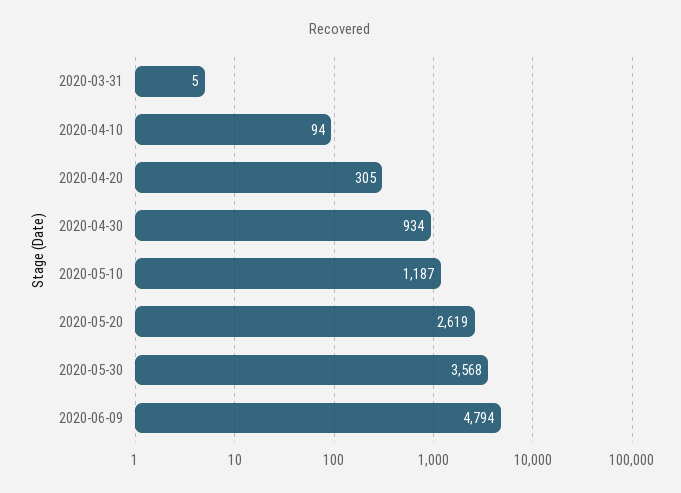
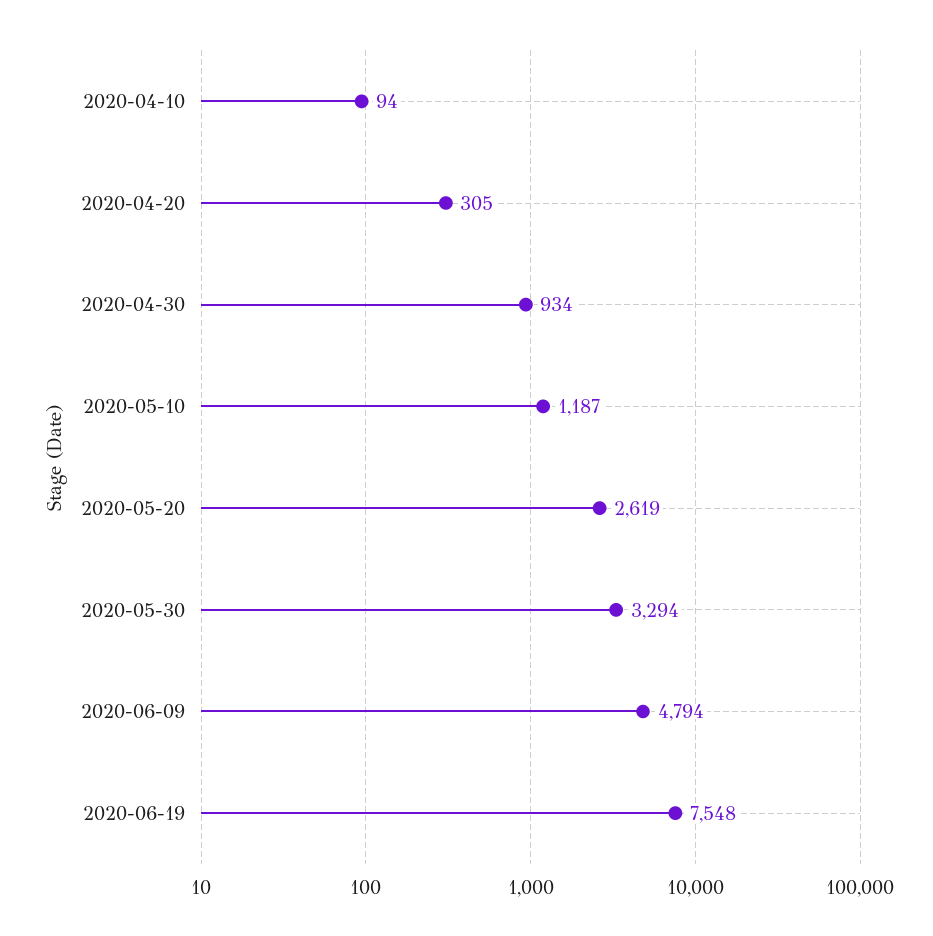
2020-03-31: 5 -> none
2020-05-30: 3568 -> 3294
2020-06-19: none -> 7548

